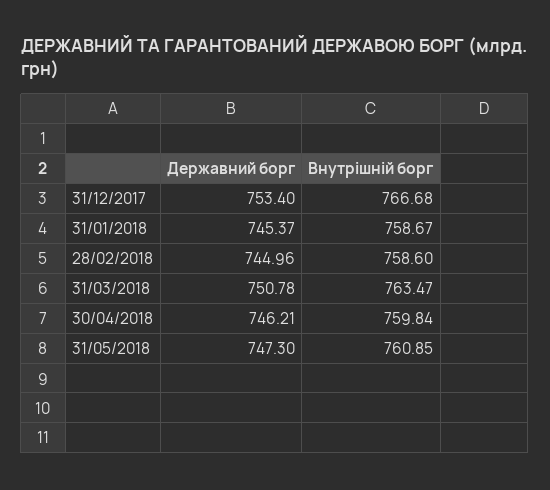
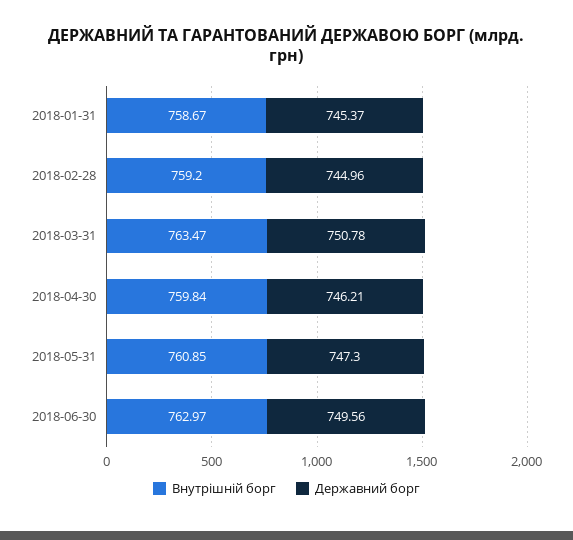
Державний борг, 31/12/2017: 753.4 -> none
Внутрішній борг, 31/12/2017: 766.68 -> none
Внутрішній борг, 28/02/2018: 758.6 -> 759.2
Внутрішній борг, 2018-06-30: none -> 762.97
Державний борг, 2018-06-30: none -> 749.56

